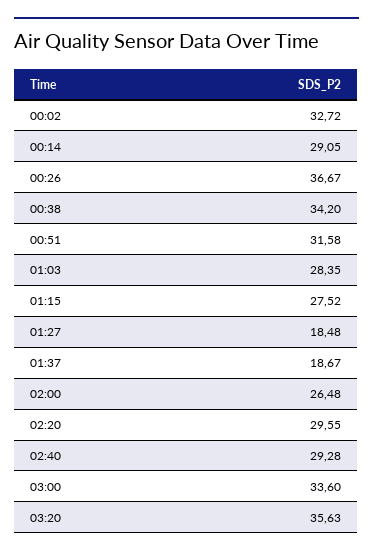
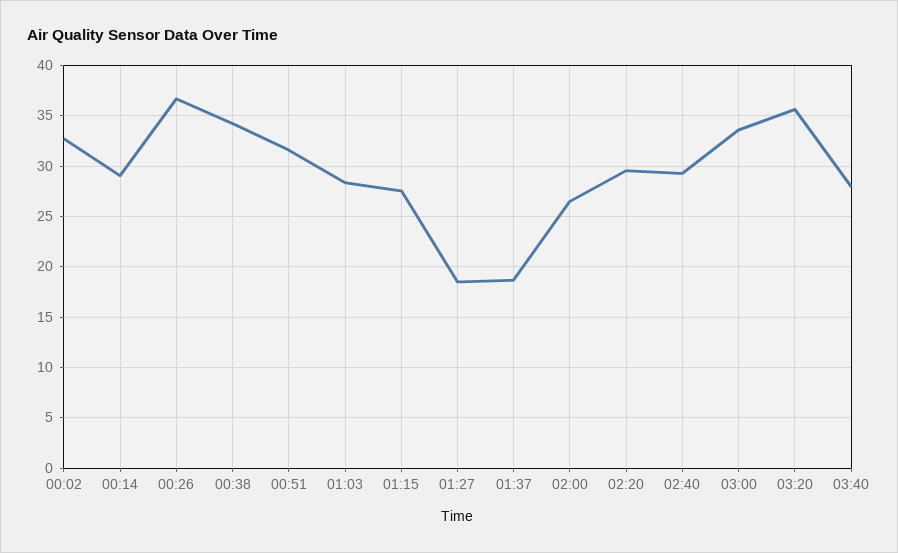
03:40: none -> 28

